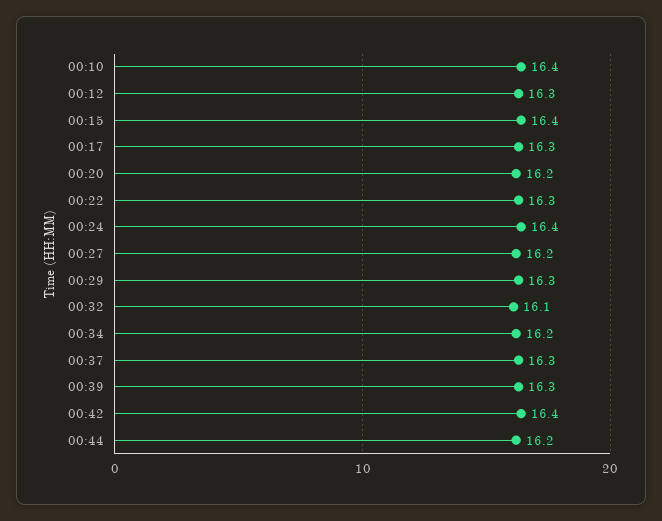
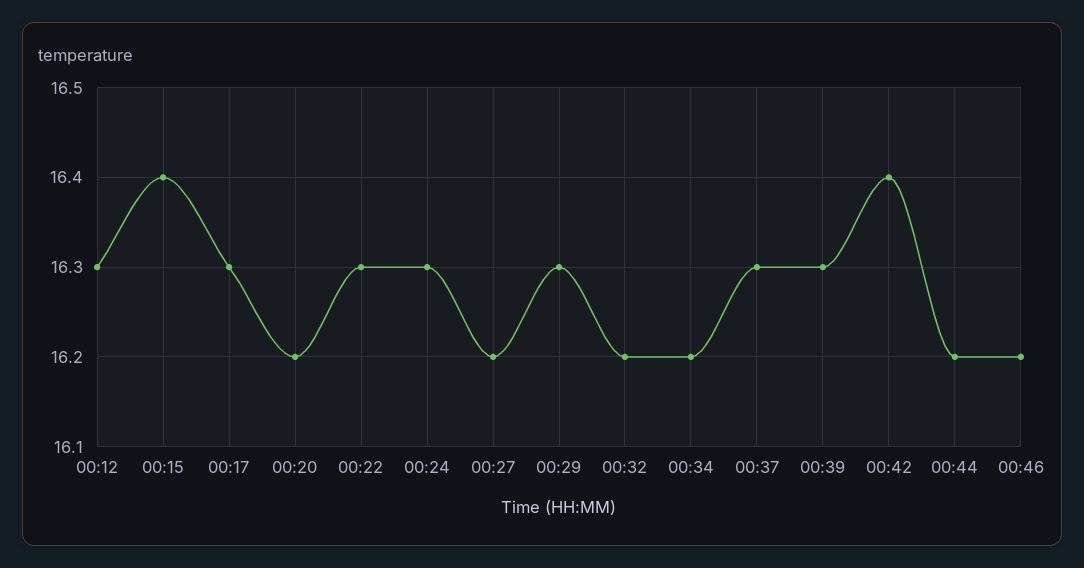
00:10: 16.4 -> none
00:24: 16.4 -> 16.3
00:32: 16.1 -> 16.2
00:46: none -> 16.2

